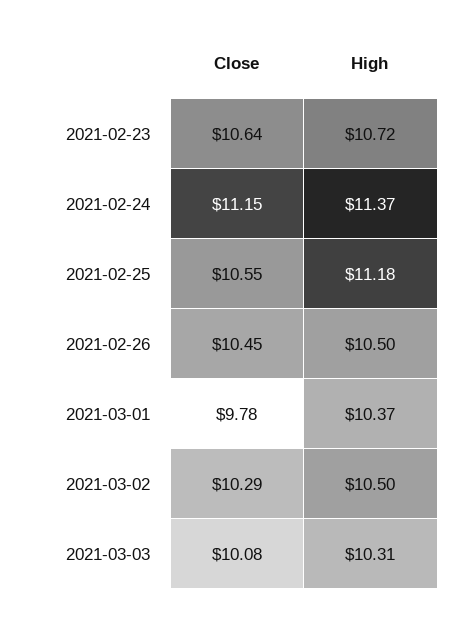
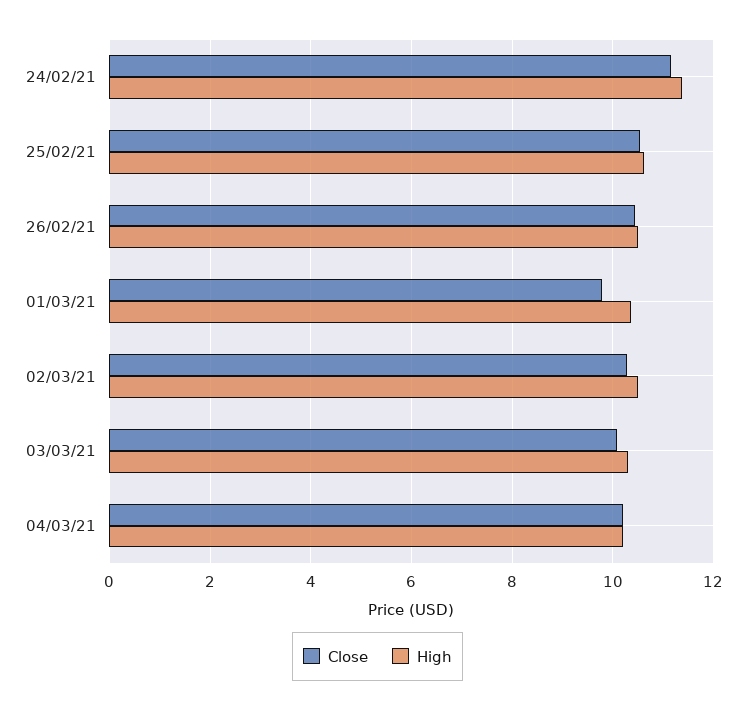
Close, 2021-02-23: 10.64 -> none
High, 2021-02-23: 10.72 -> none
High, 2021-02-25: 11.18 -> 10.6
Close, 04/03/21: none -> 10.2
High, 04/03/21: none -> 10.2

